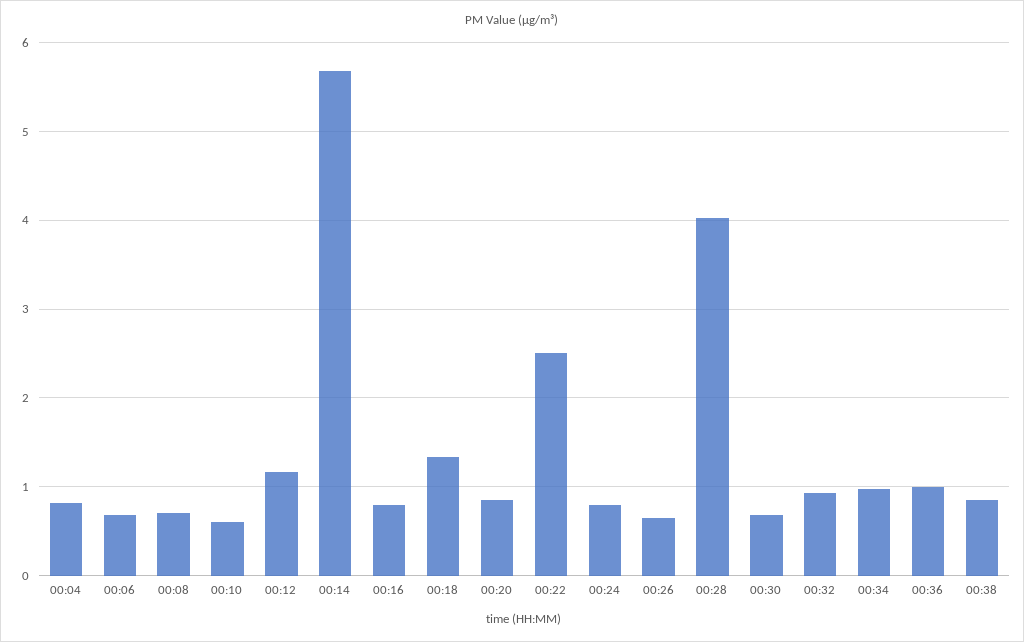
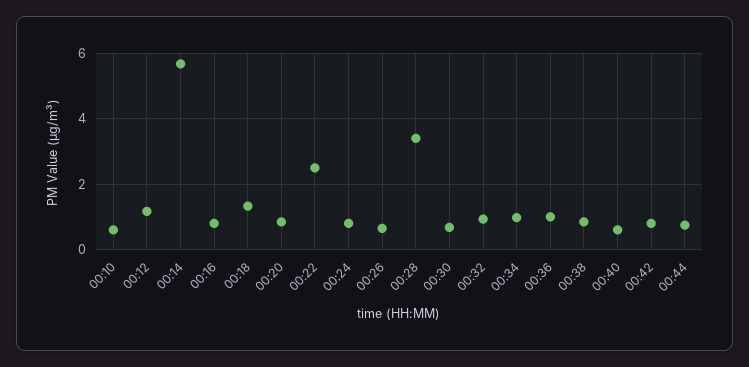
00:04: 0.8 -> none
00:06: 0.7 -> none
00:08: 0.7 -> none
00:28: 4 -> 3.4
00:40: none -> 0.6
00:42: none -> 0.8
00:44: none -> 0.8

